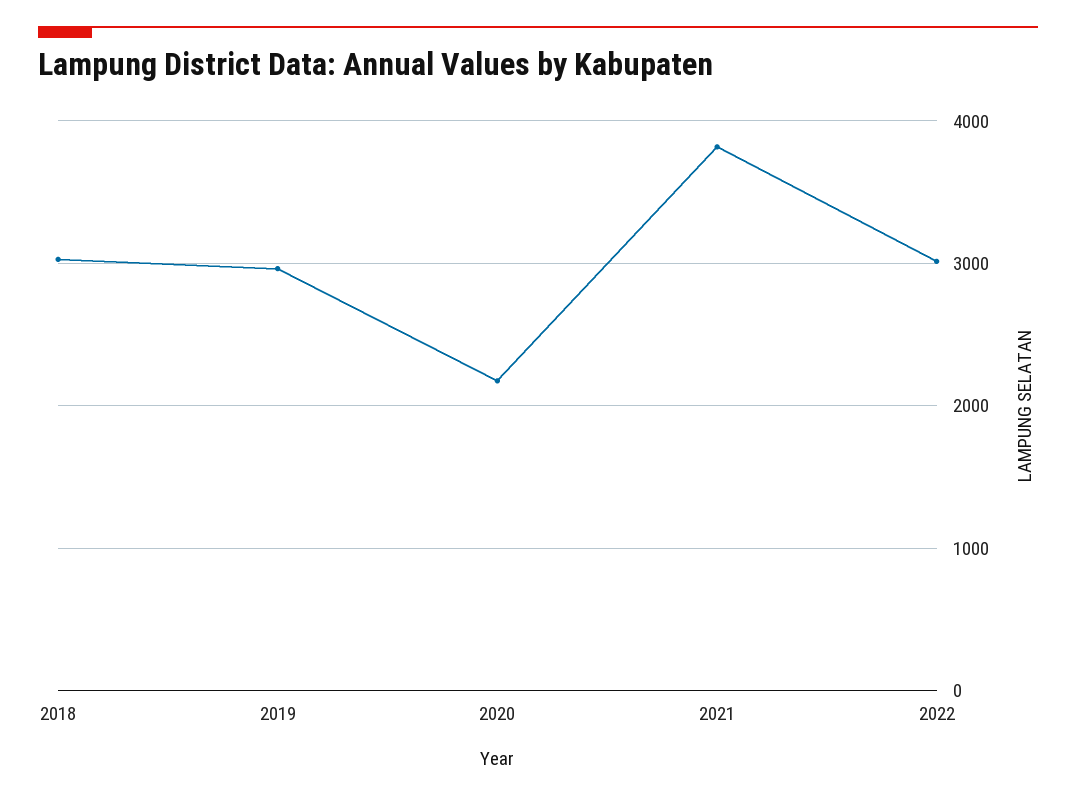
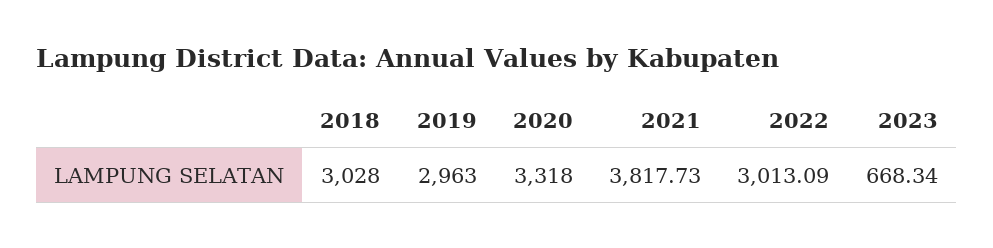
2020: 2200 -> 3318
2023: none -> 668.34

